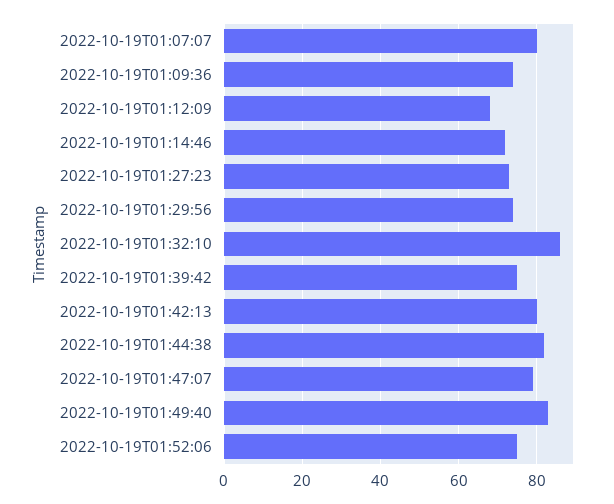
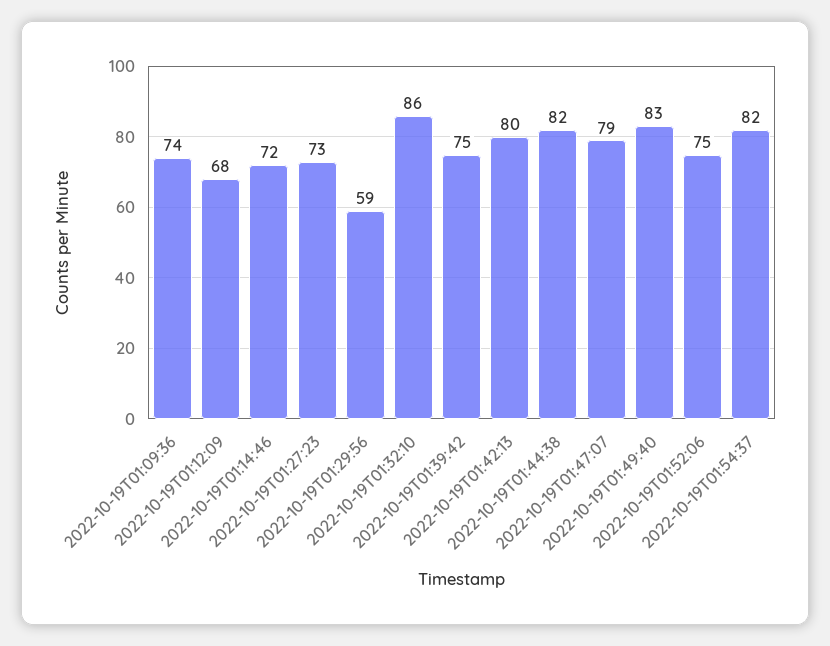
2022-10-19T01:07:07: 80 -> none
2022-10-19T01:29:56: 75 -> 59
2022-10-19T01:54:37: none -> 82

